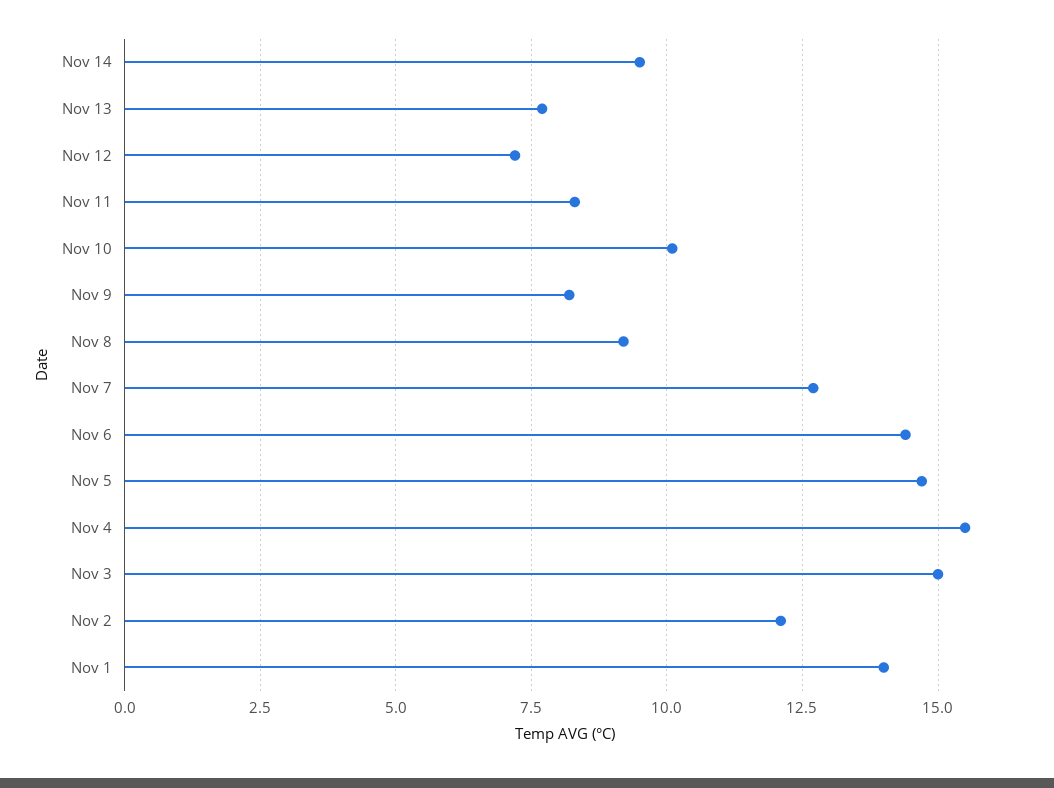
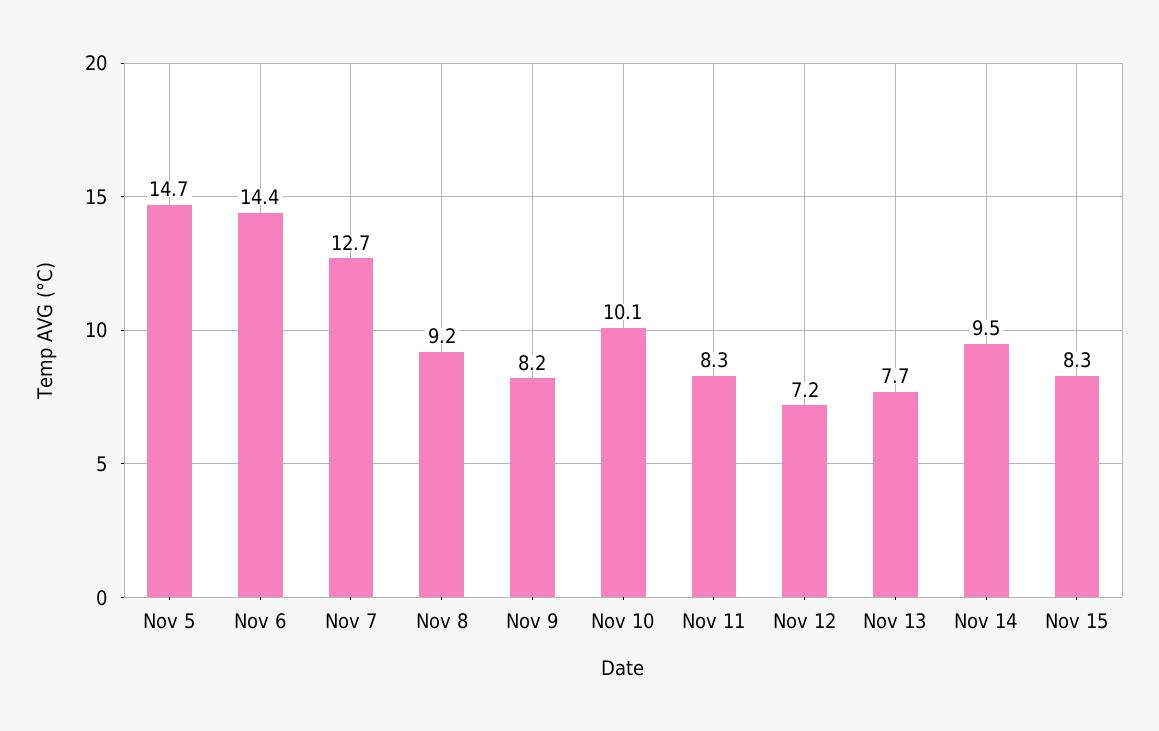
Nov 4: 15.5 -> none
Nov 3: 15 -> none
Nov 2: 12 -> none
Nov 1: 14 -> none
Nov 15: none -> 8.3

